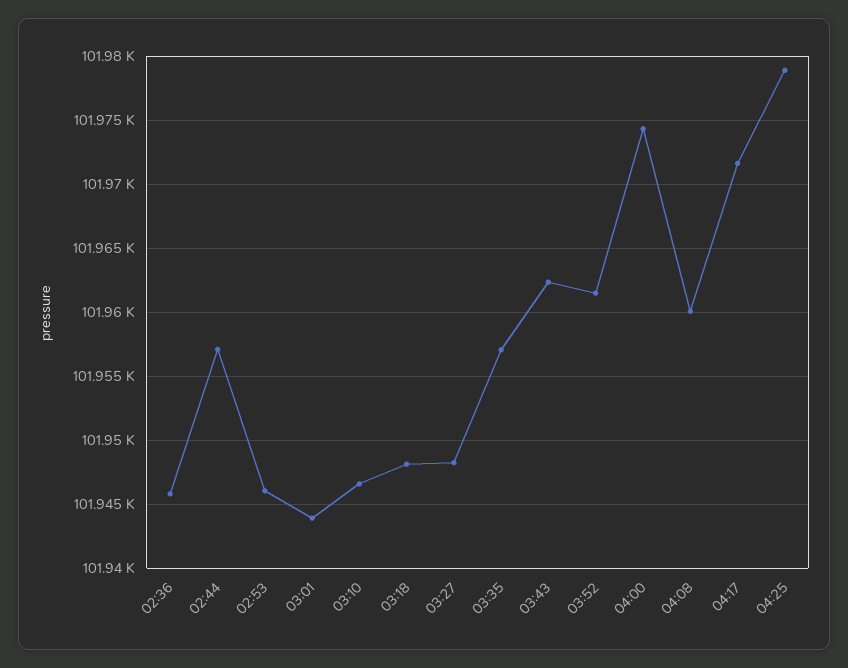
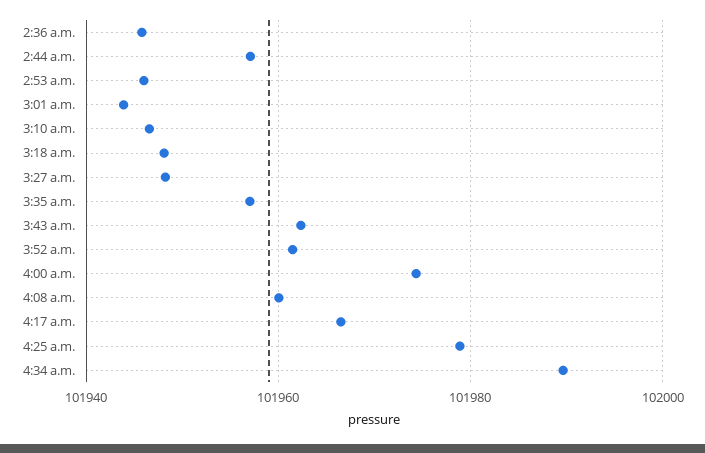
04:17: 101971.5 -> 101966
4:34 a.m.: none -> 101990

